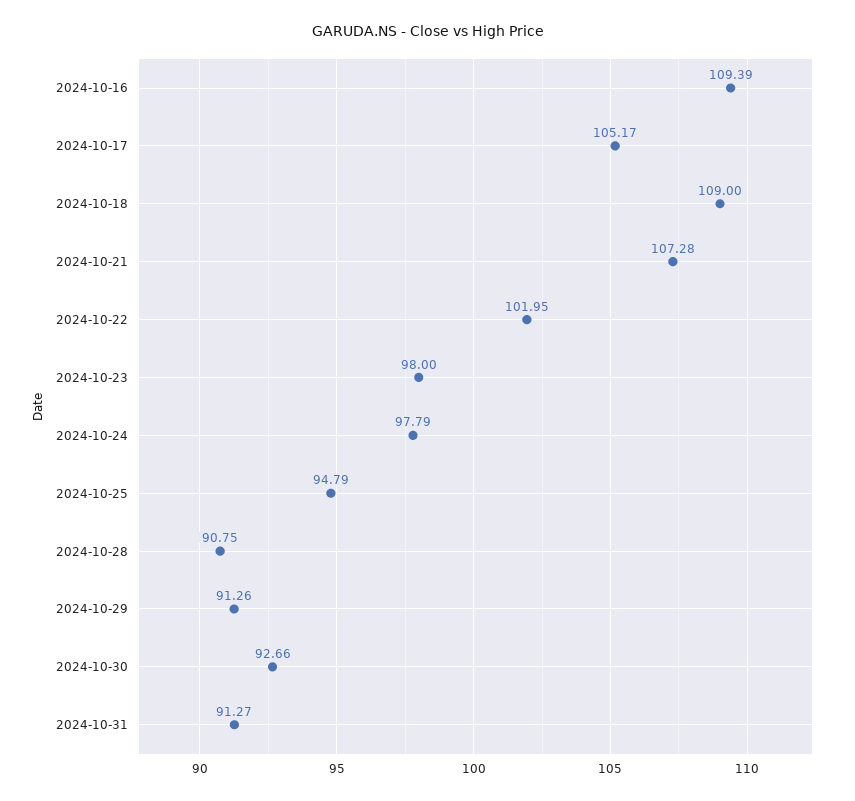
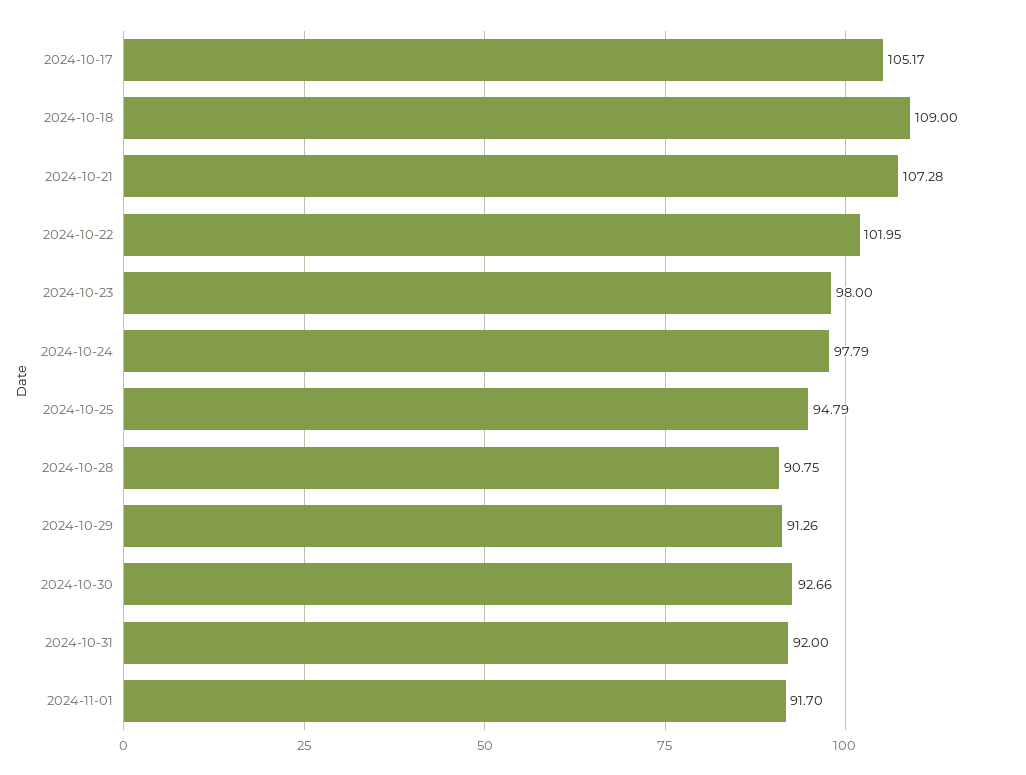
2024-10-16: 109.39 -> none
2024-10-31: 91.27 -> 92
2024-11-01: none -> 91.7

